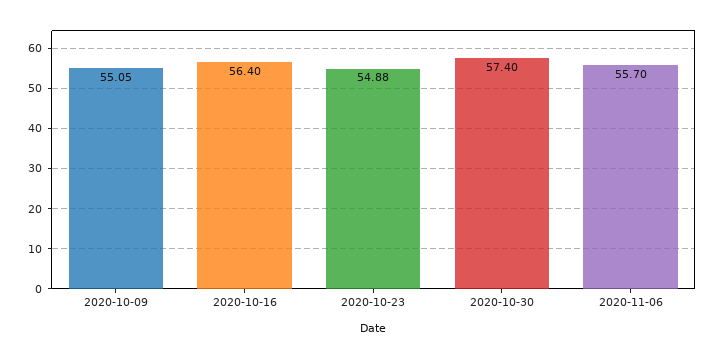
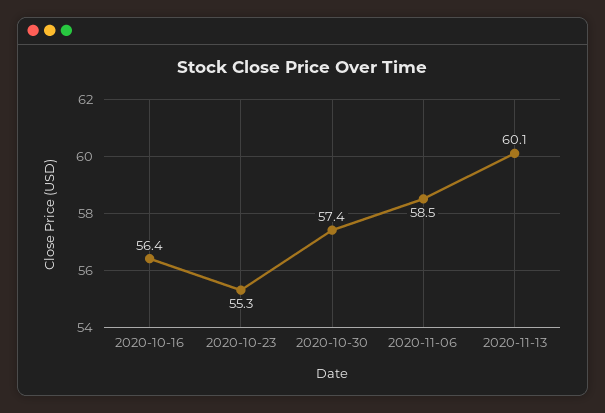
2020-10-09: 55.05 -> none
2020-10-23: 54.88 -> 55.3
2020-11-06: 55.7 -> 58.5
2020-11-13: none -> 60.1

